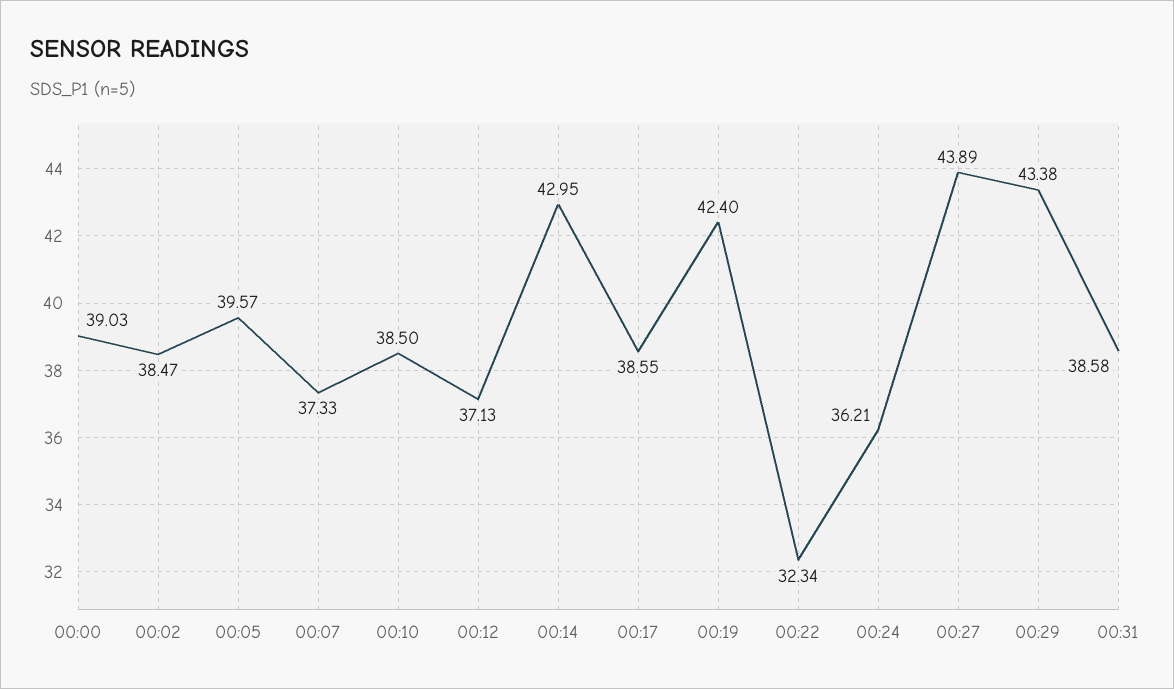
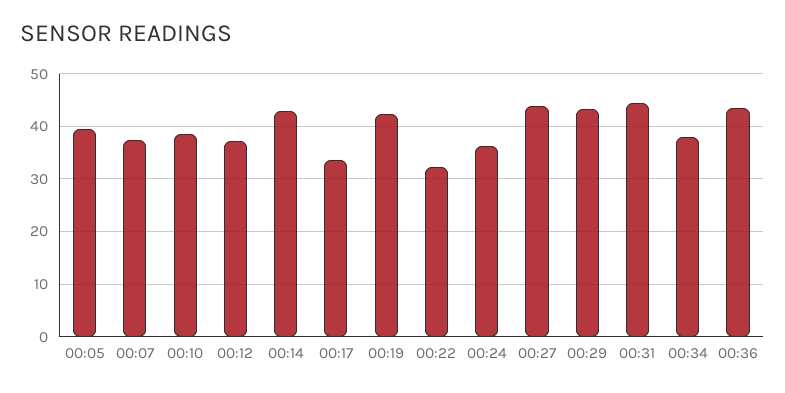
00:00: 39.03 -> none
00:02: 38.47 -> none
00:17: 38.55 -> 34
00:31: 38.58 -> 44
00:34: none -> 38
00:36: none -> 44

